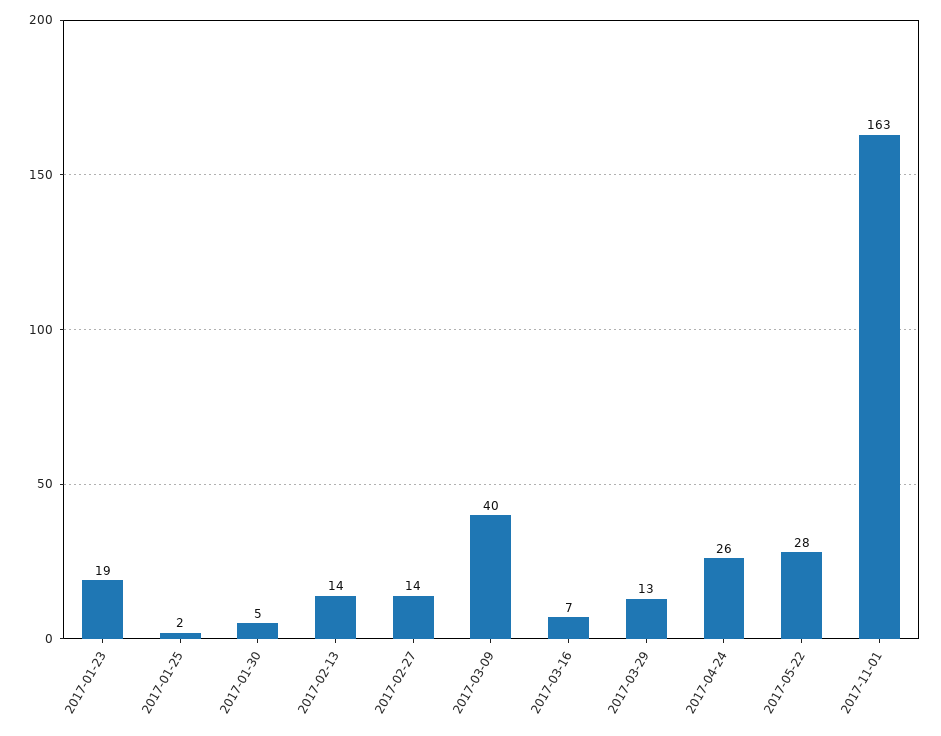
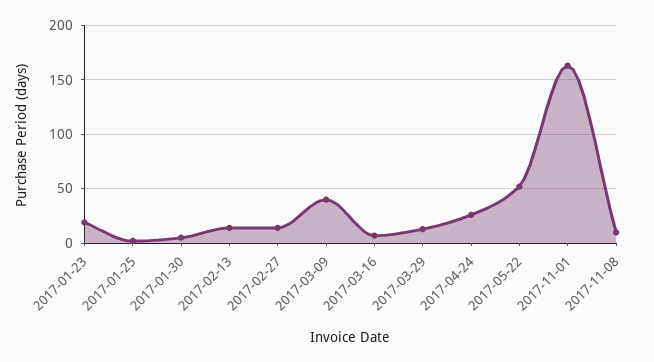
2017-05-22: 28 -> 50
2017-11-08: none -> 10

